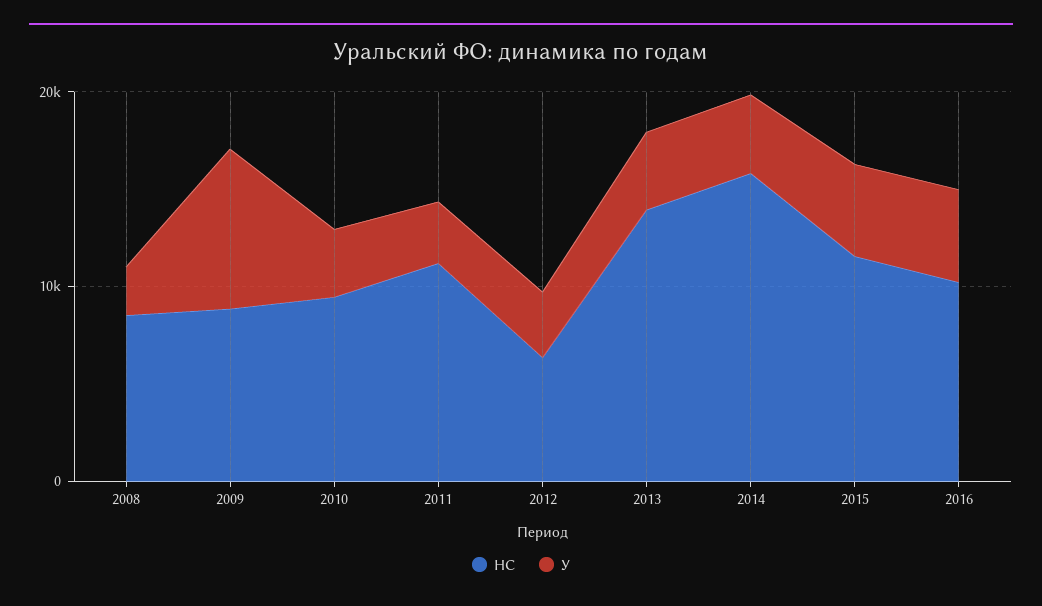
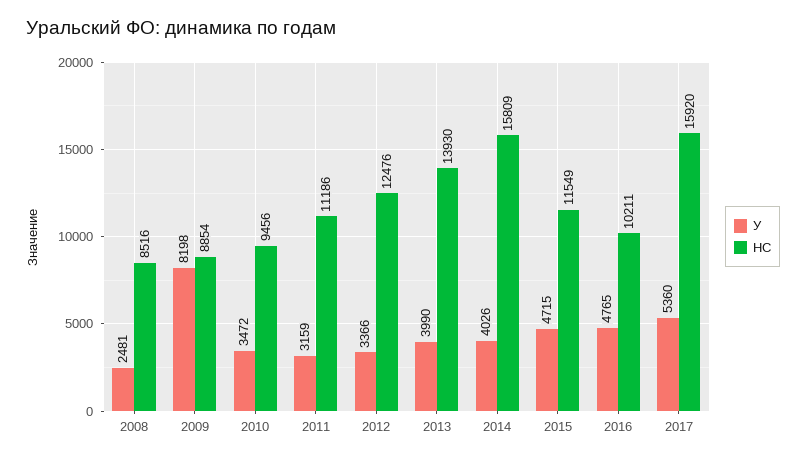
НС, 2012: 6000 -> 12476
У, 2017: none -> 5360
НС, 2017: none -> 15920

